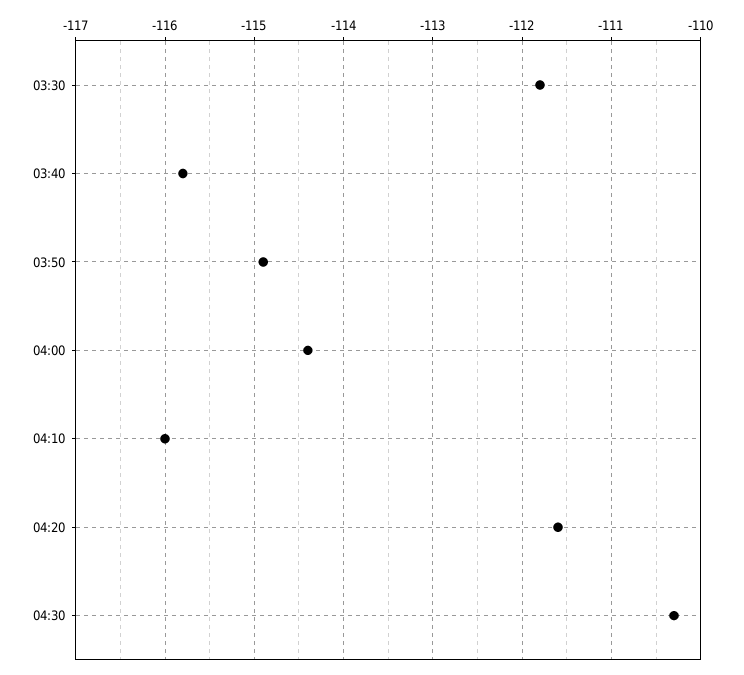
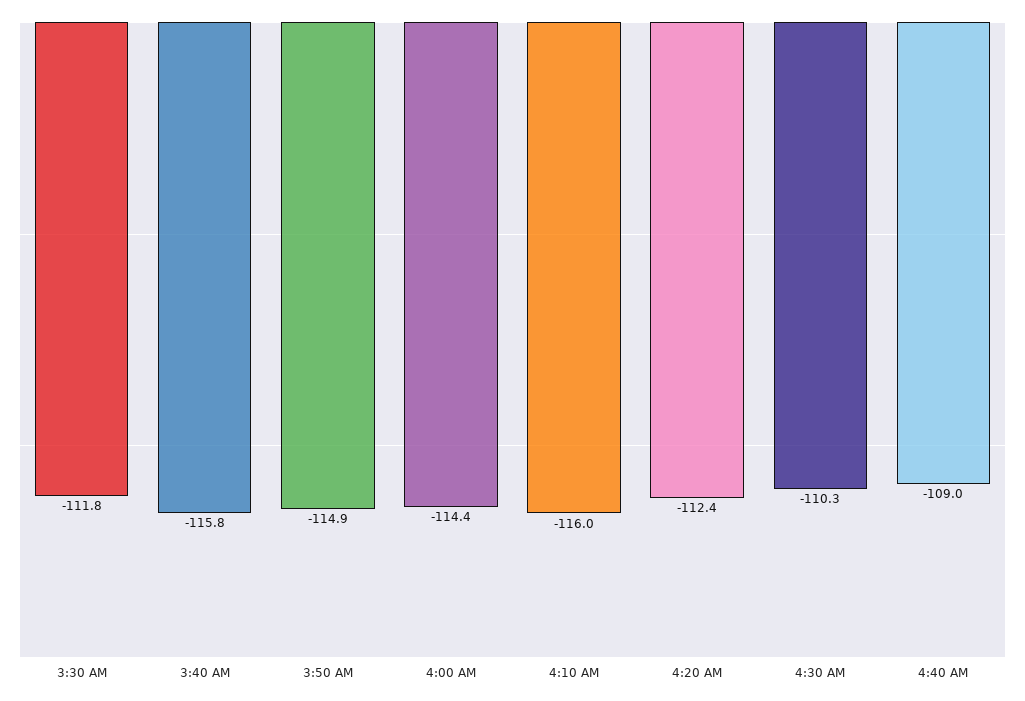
04:20: -111.6 -> -112.4
4:40 AM: none -> -109

